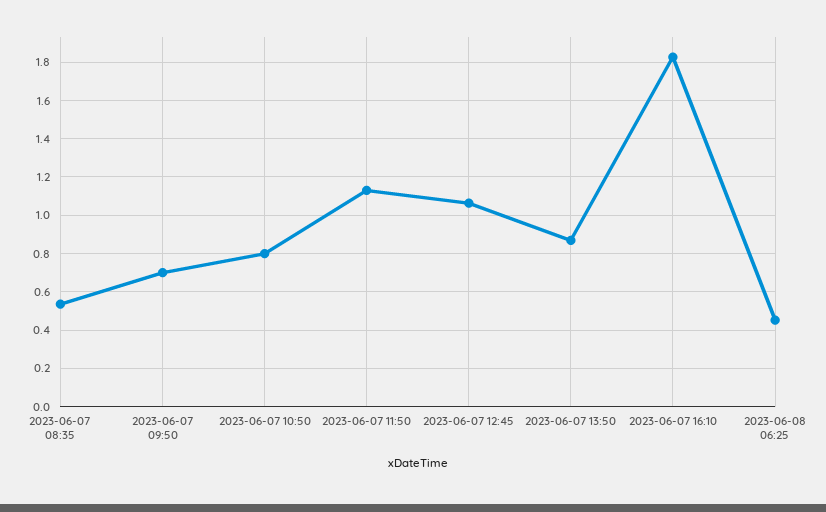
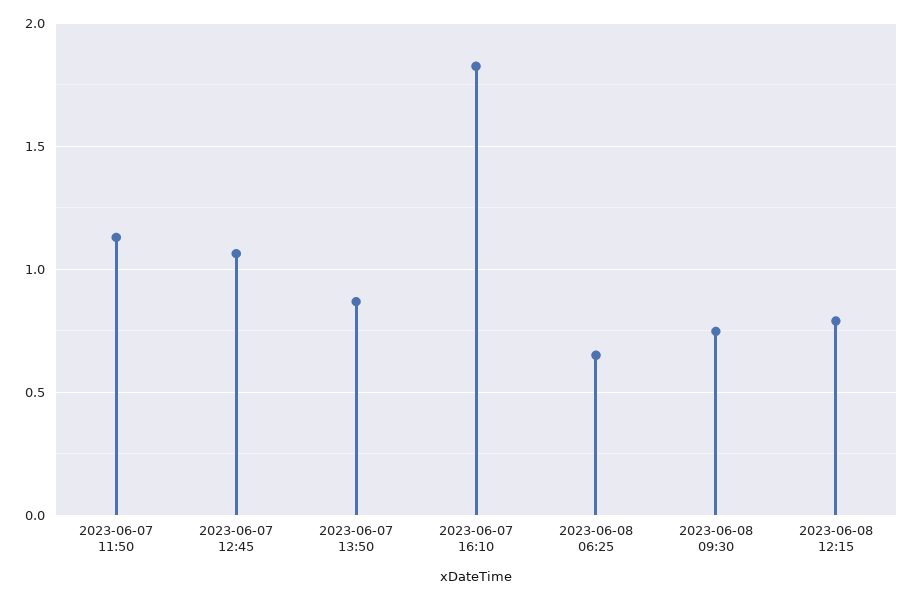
2023-06-07 08:35: 0.55 -> none
2023-06-07 09:50: 0.7 -> none
2023-06-07 10:50: 0.8 -> none
2023-06-08 06:25: 0.45 -> 0.65
2023-06-08 09:30: none -> 0.75
2023-06-08 12:15: none -> 0.8

